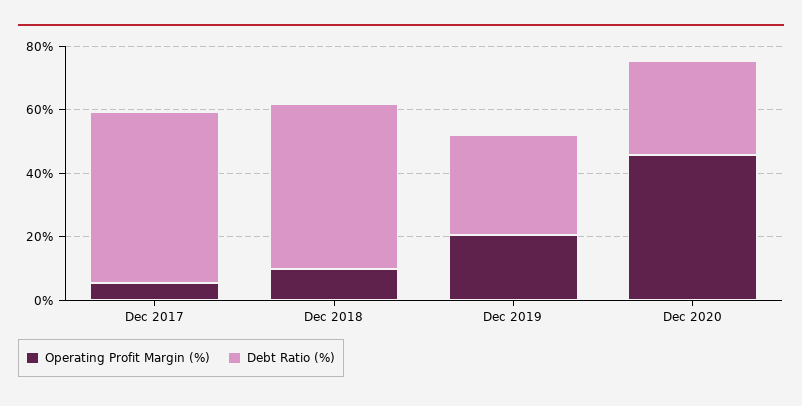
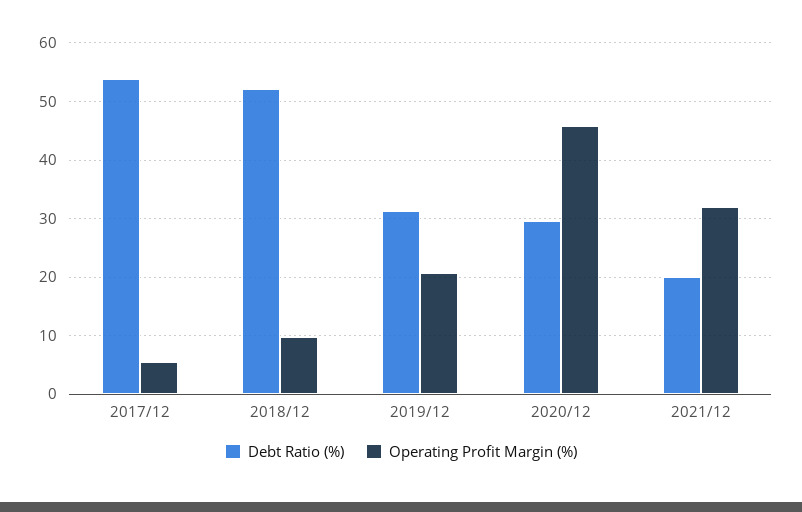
Debt Ratio (%), 2021/12: none -> 20
Operating Profit Margin (%), 2021/12: none -> 32

